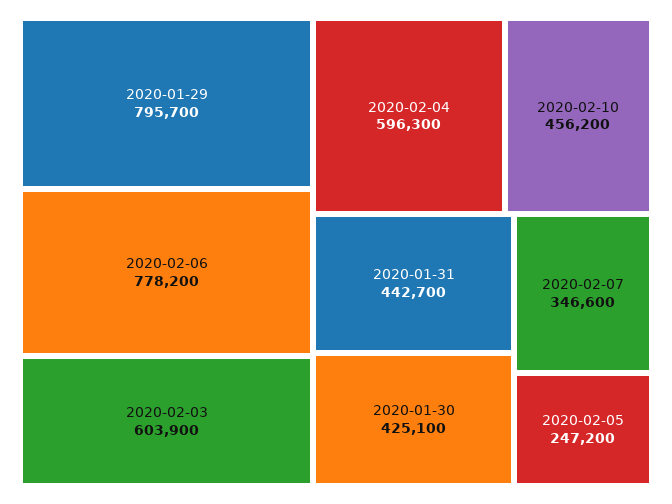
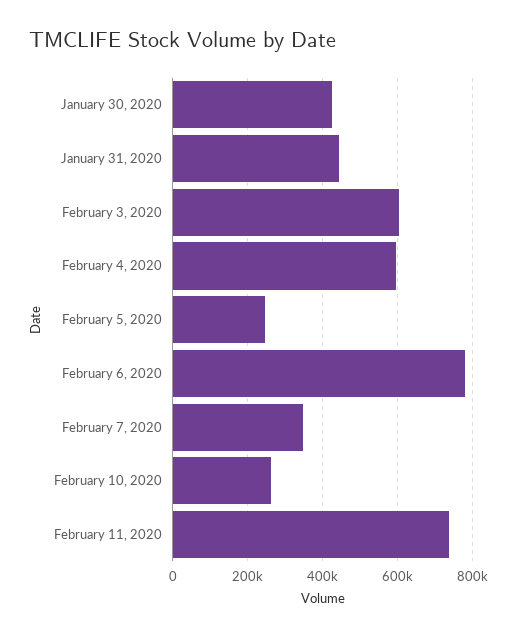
2020-01-29: 795700 -> none
2020-02-10: 456200 -> 260000
February 11, 2020: none -> 740000

